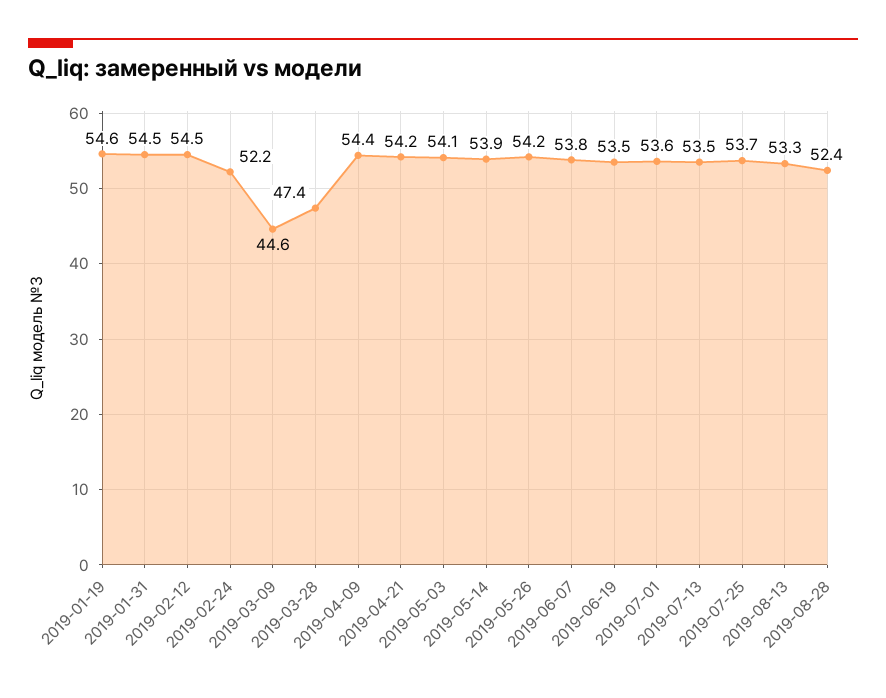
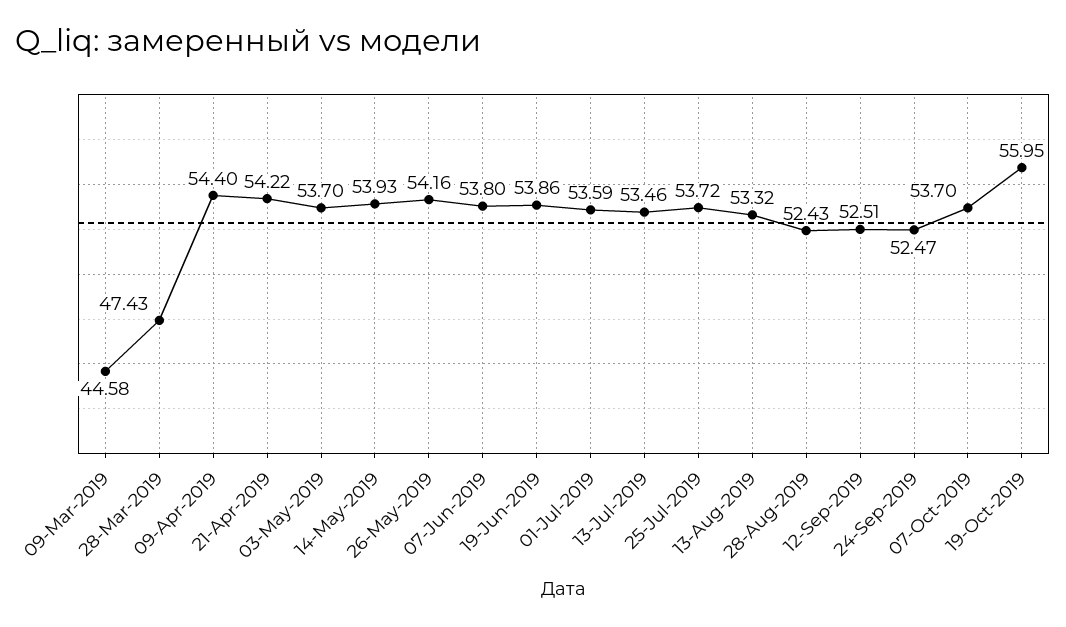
2019-01-19: 54.6 -> none
2019-01-31: 54.5 -> none
2019-02-12: 54.5 -> none
2019-02-24: 52.2 -> none
2019-05-03: 54.1 -> 53.7
2019-06-19: 53.5 -> 53.86
12-Sep-2019: none -> 52.51
24-Sep-2019: none -> 52.47
07-Oct-2019: none -> 53.7
19-Oct-2019: none -> 55.95

